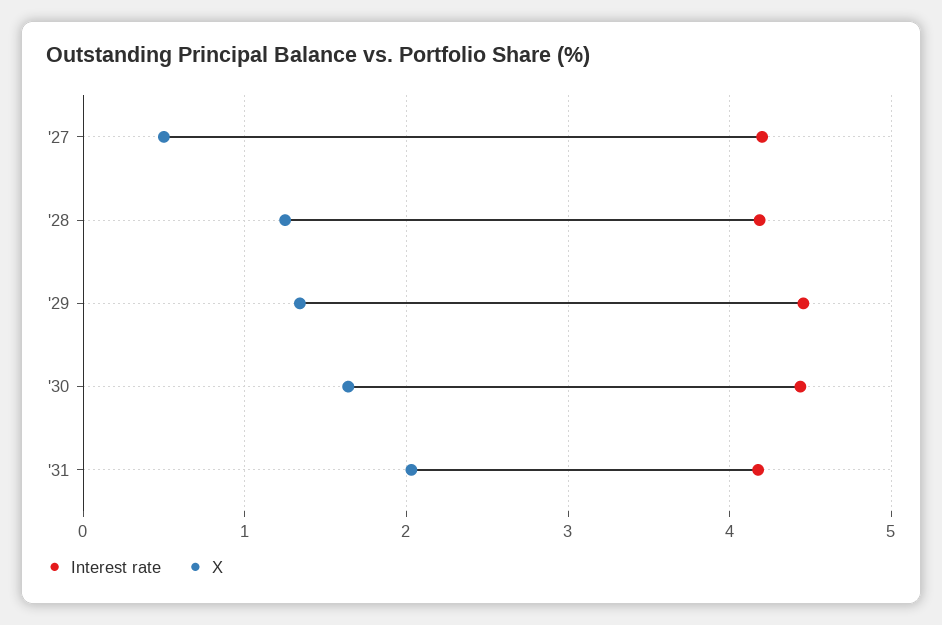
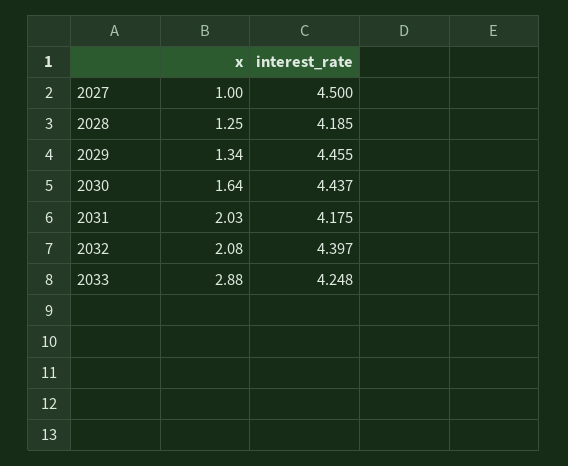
Interest rate, '27: 4.2 -> 4.5
X, '27: 0.5 -> 1
X, 2032: none -> 2.08
Interest rate, 2032: none -> 4.397
X, 2033: none -> 2.88
Interest rate, 2033: none -> 4.248

